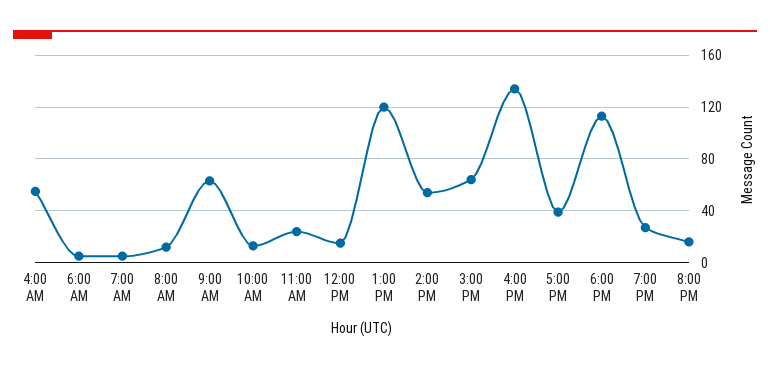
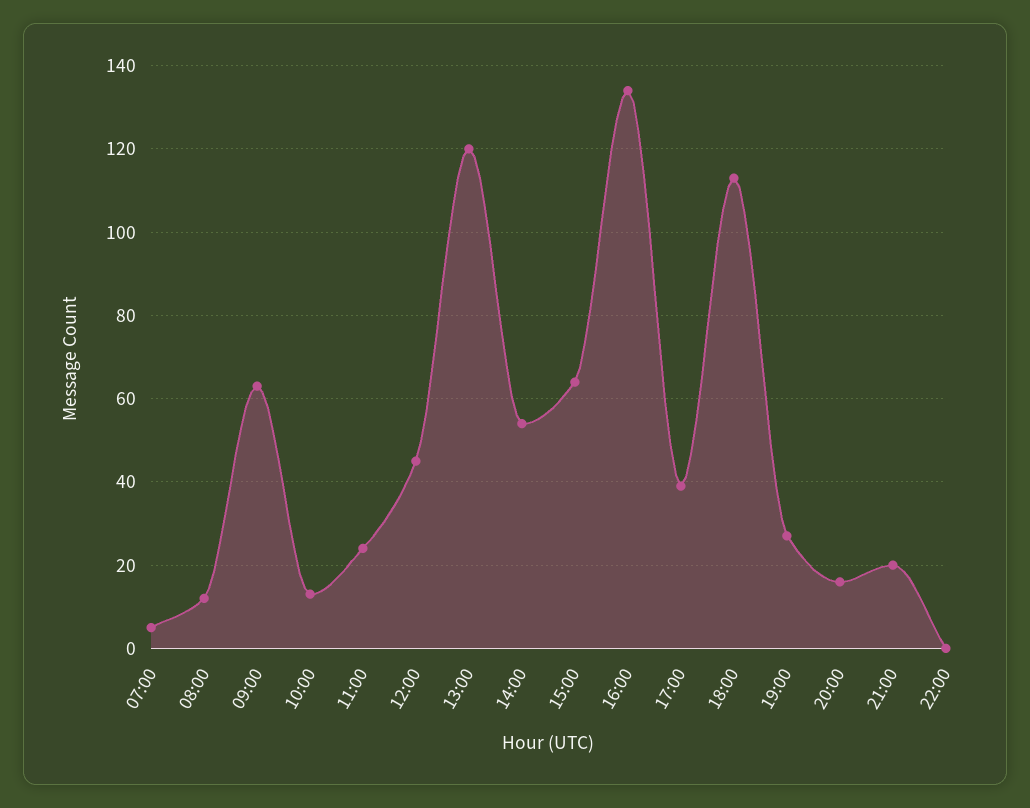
4:00 AM: 55 -> none
6:00 AM: 5 -> none
12:00 PM: 15 -> 45
21:00: none -> 20
22:00: none -> 0

